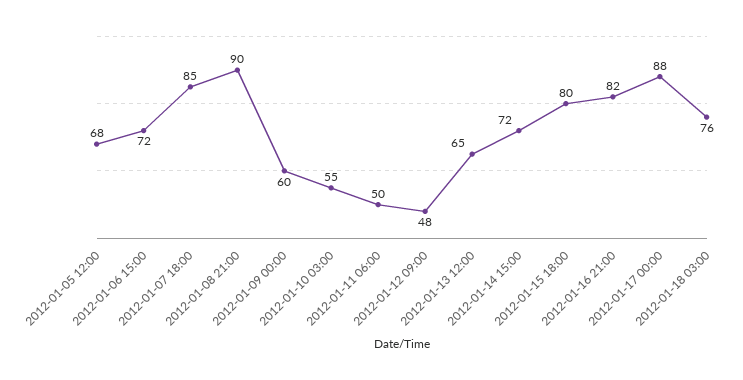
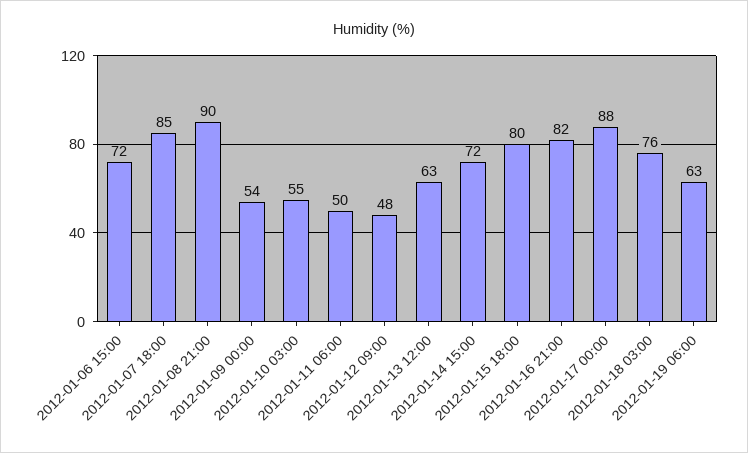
2012-01-05 12:00: 68 -> none
2012-01-09 00:00: 60 -> 54
2012-01-13 12:00: 65 -> 63
2012-01-19 06:00: none -> 63

